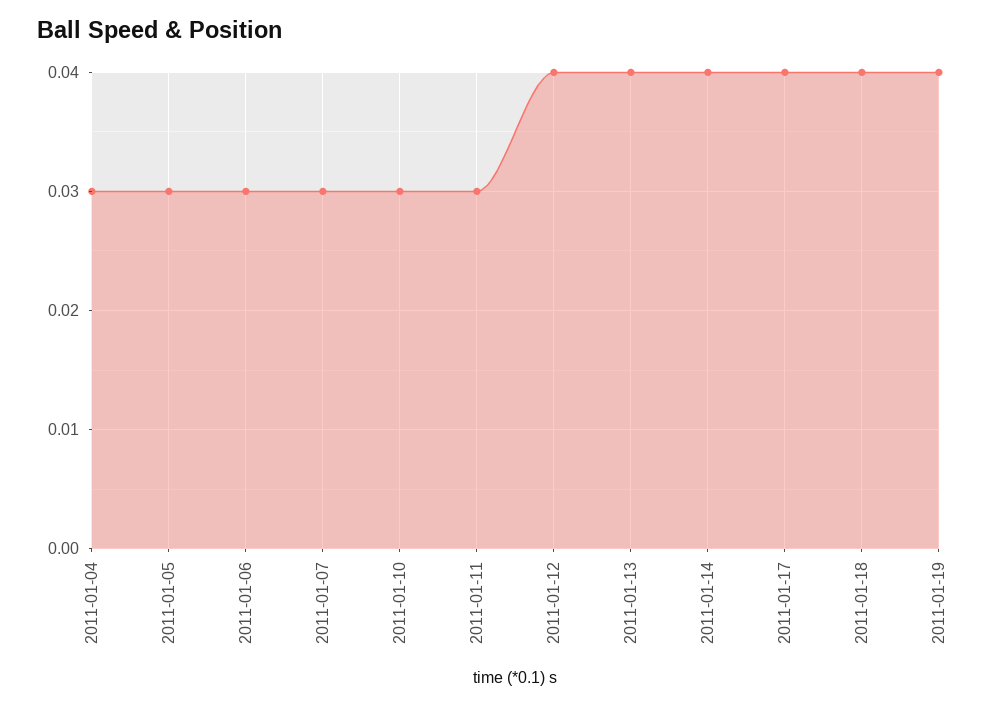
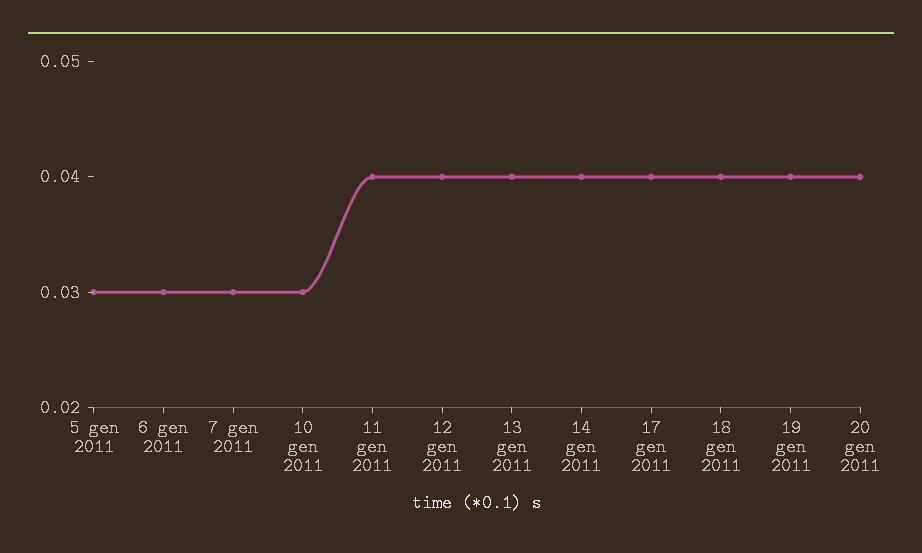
2011-01-04: 0.03 -> none
2011-01-11: 0.03 -> 0.04
20 gen 2011: none -> 0.04

